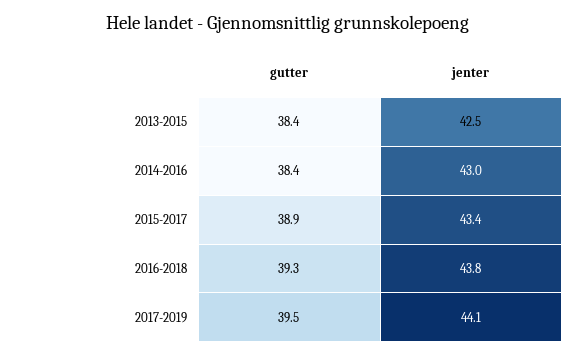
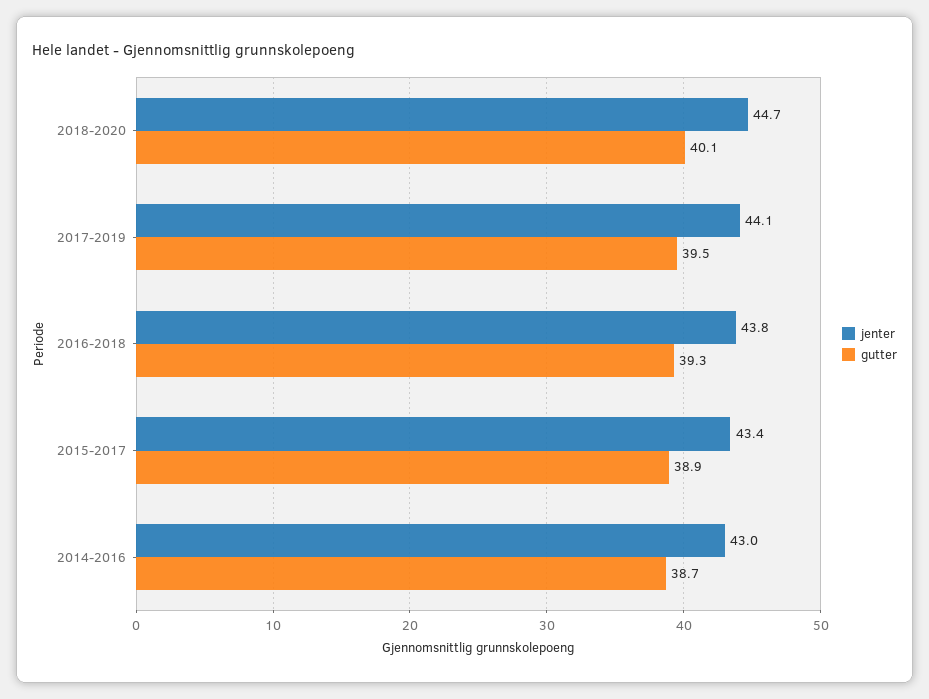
gutter, 2013-2015: 38.4 -> none
jenter, 2013-2015: 42.5 -> none
gutter, 2014-2016: 38.4 -> 38.7
jenter, 2018-2020: none -> 44.7
gutter, 2018-2020: none -> 40.1

